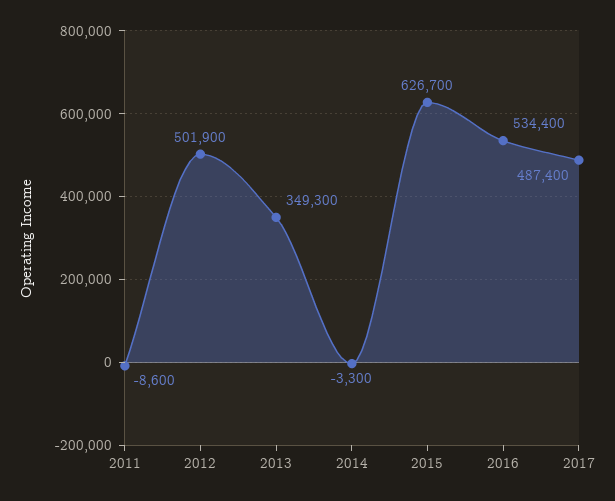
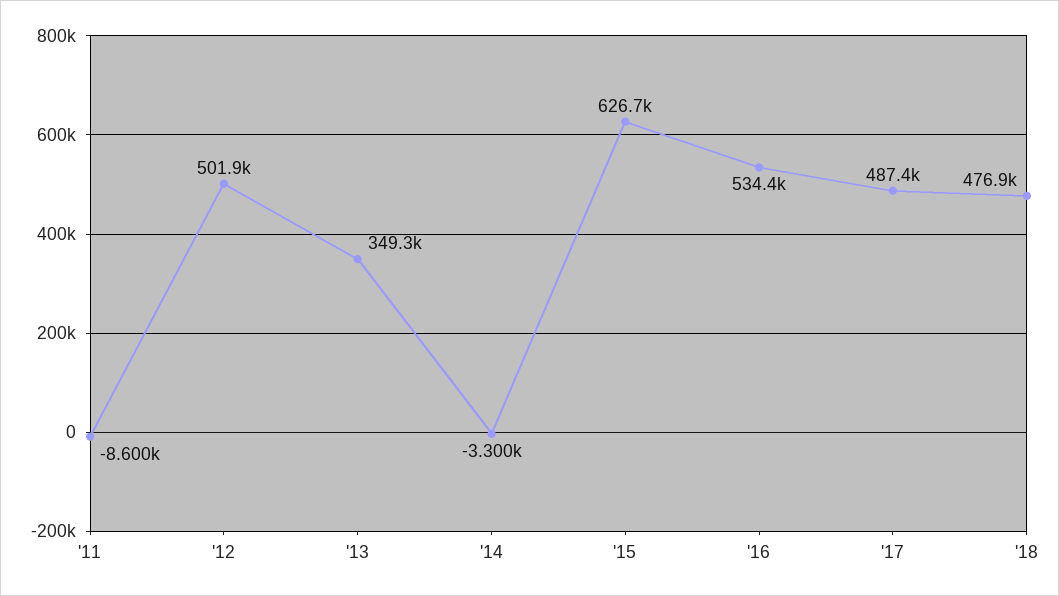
'18: none -> 476900

